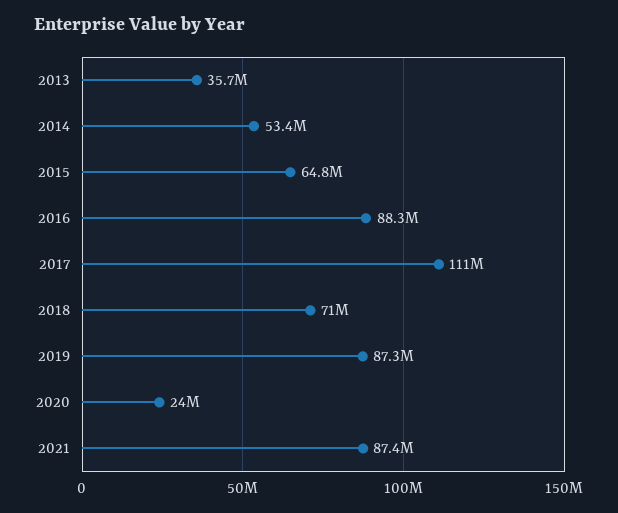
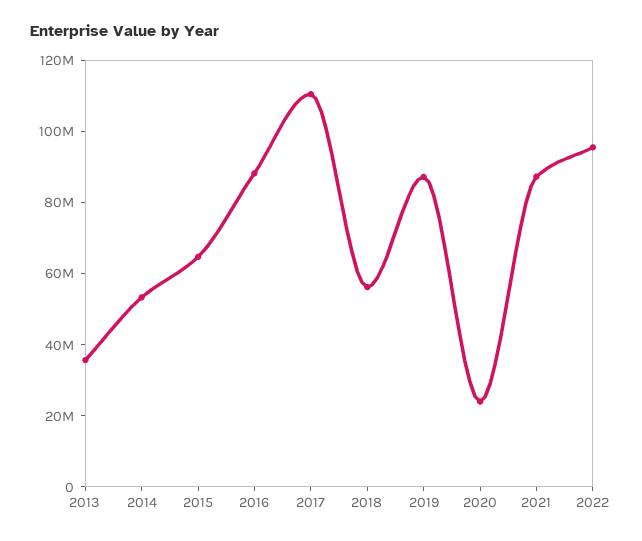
2018: 71000000 -> 55000000
2022: none -> 95000000

